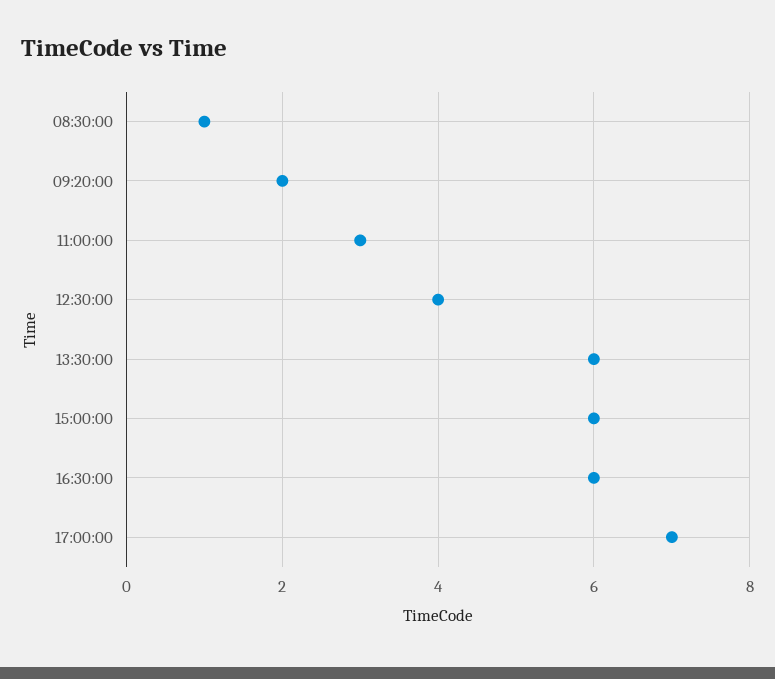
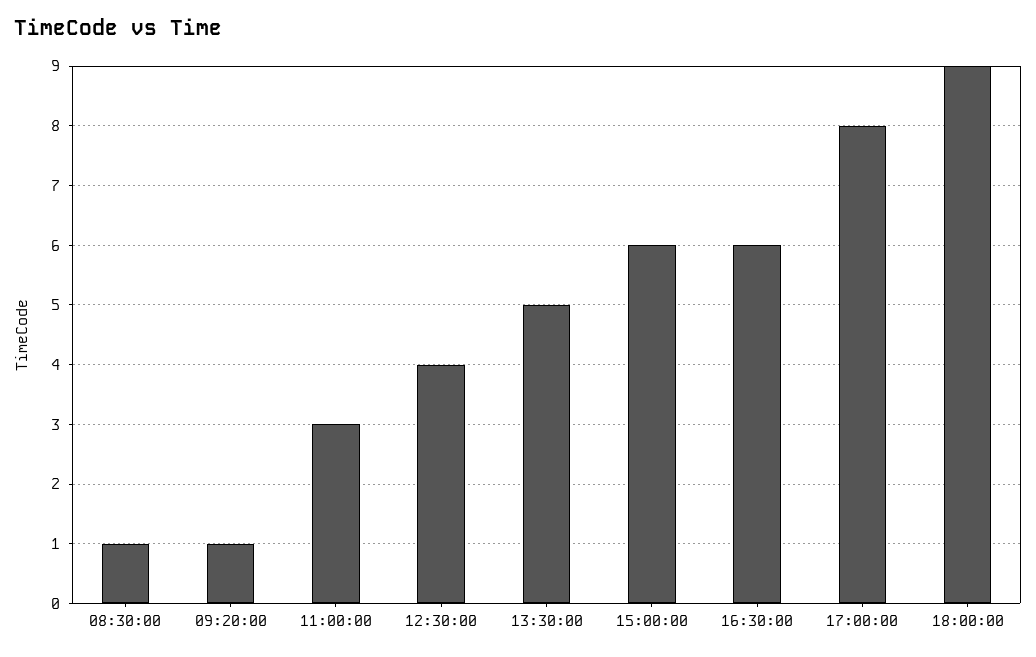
09:20:00: 2 -> 1
13:30:00: 6 -> 5
17:00:00: 7 -> 8
18:00:00: none -> 9

